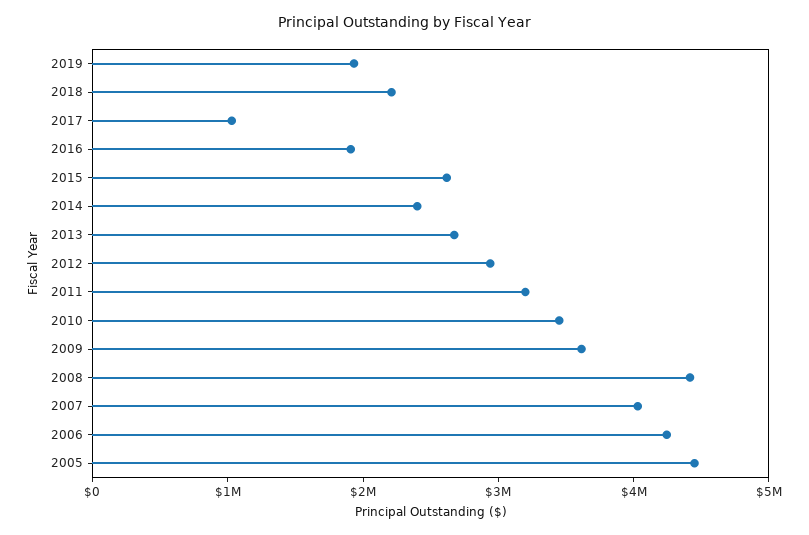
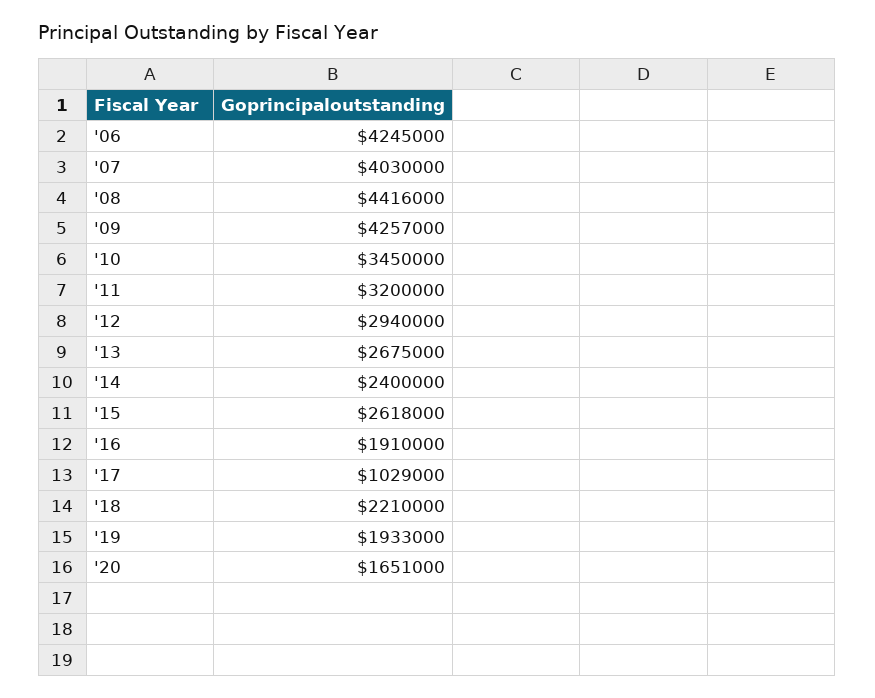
2009: 3600000 -> 4257000
2005: 4400000 -> none
'20: none -> 1651000

